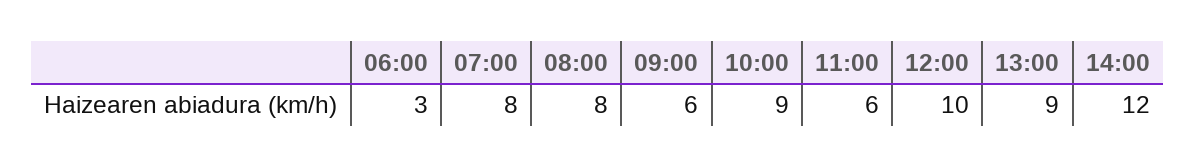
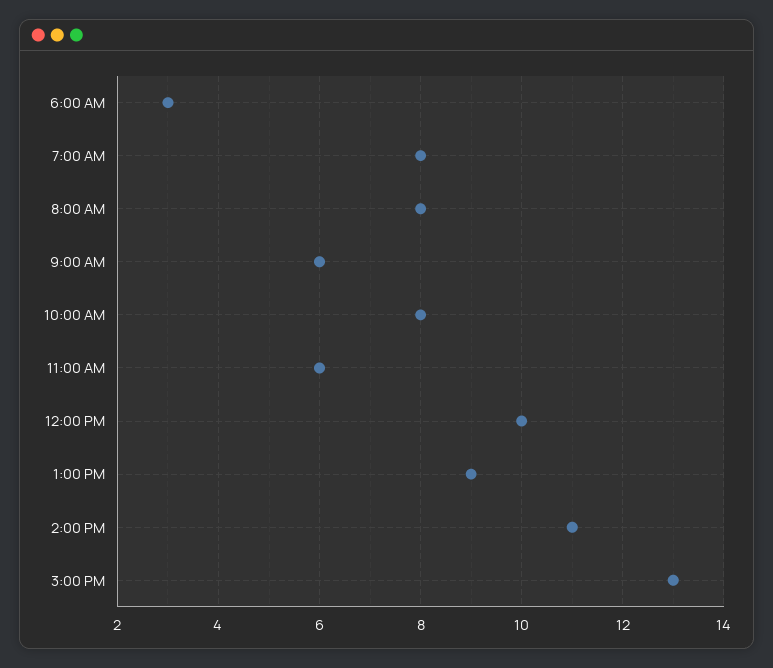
10:00: 9 -> 8
14:00: 12 -> 11
3:00 PM: none -> 13

